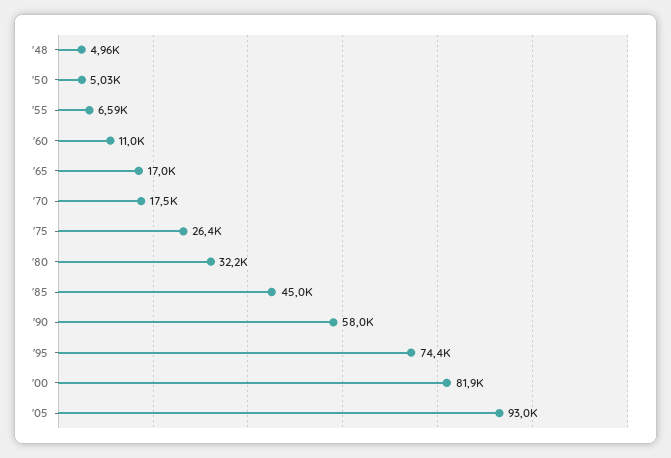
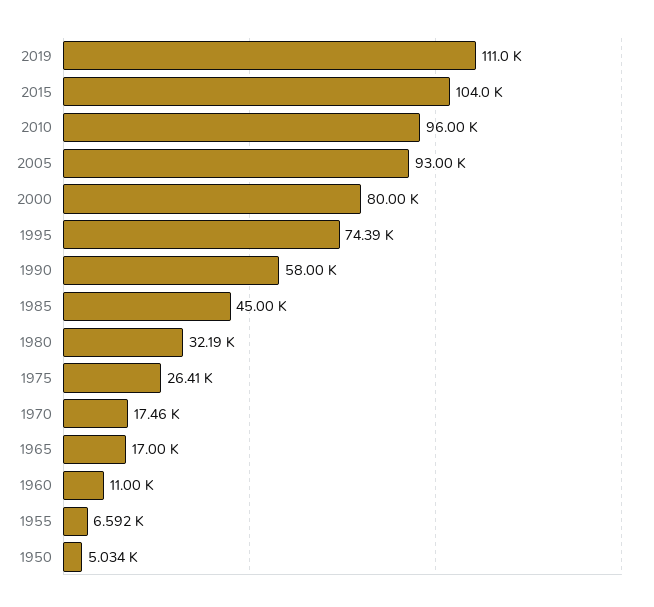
'48: 4960 -> none
'00: 81900 -> 80000
2019: none -> 111000
2015: none -> 104000
2010: none -> 96000

